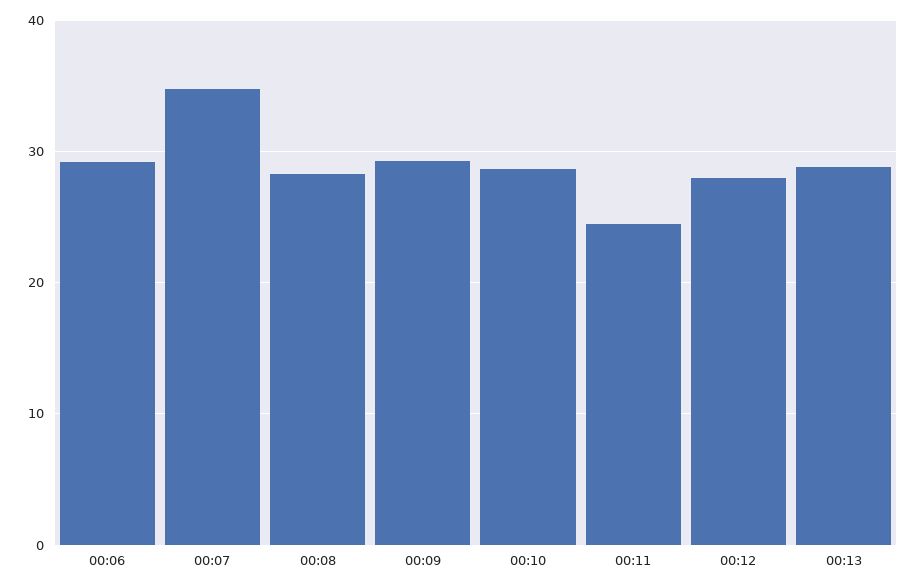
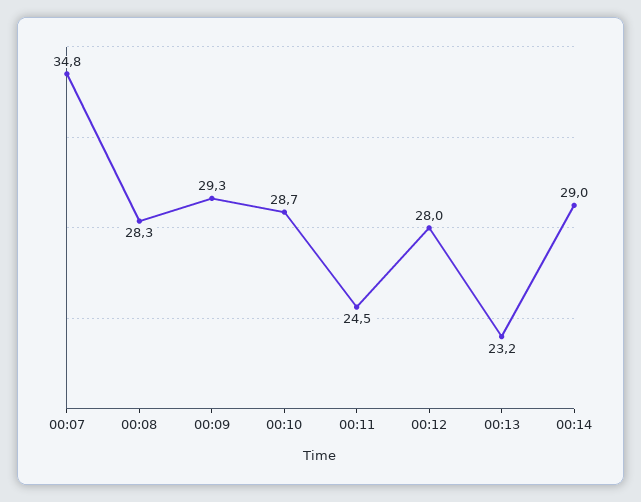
00:06: 29 -> none
00:13: 29 -> 23.2
00:14: none -> 29

